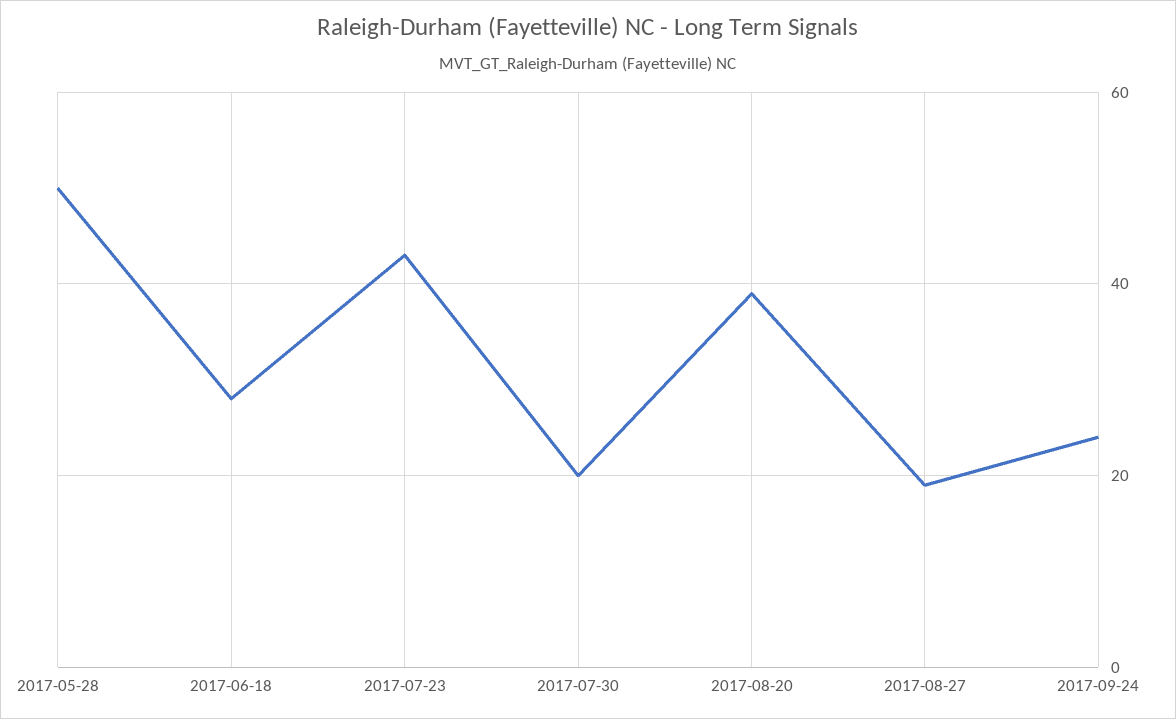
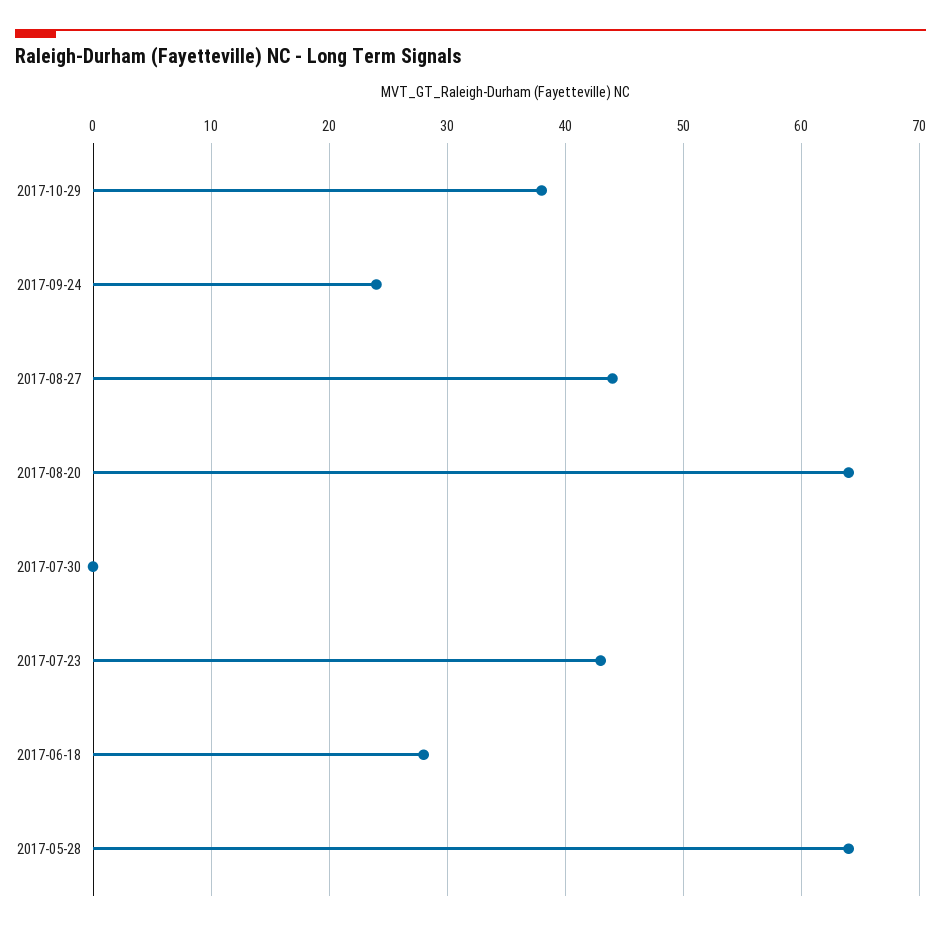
2017-05-28: 50 -> 64
2017-07-30: 20 -> 0
2017-08-20: 40 -> 64
2017-08-27: 20 -> 44
2017-10-29: none -> 38

